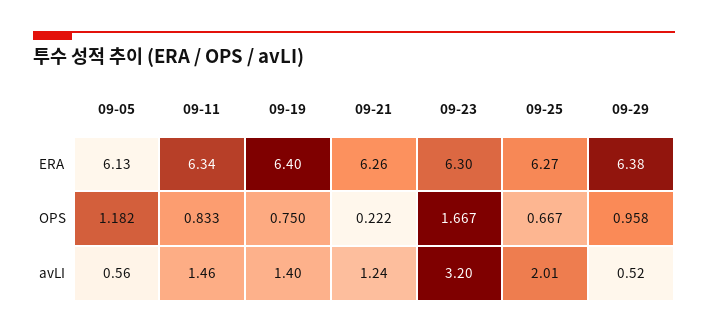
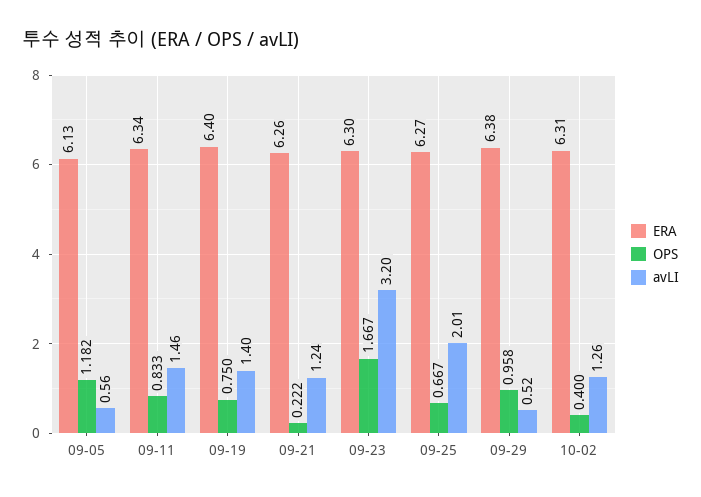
ERA, 10-02: none -> 6.31
OPS, 10-02: none -> 0.4
avLI, 10-02: none -> 1.26

